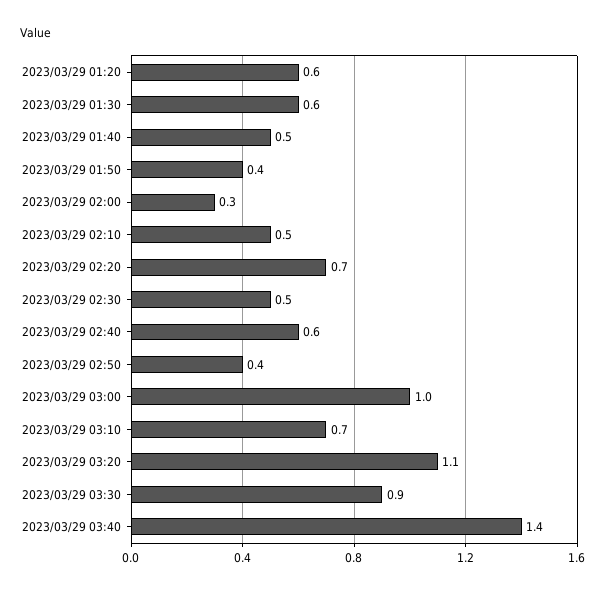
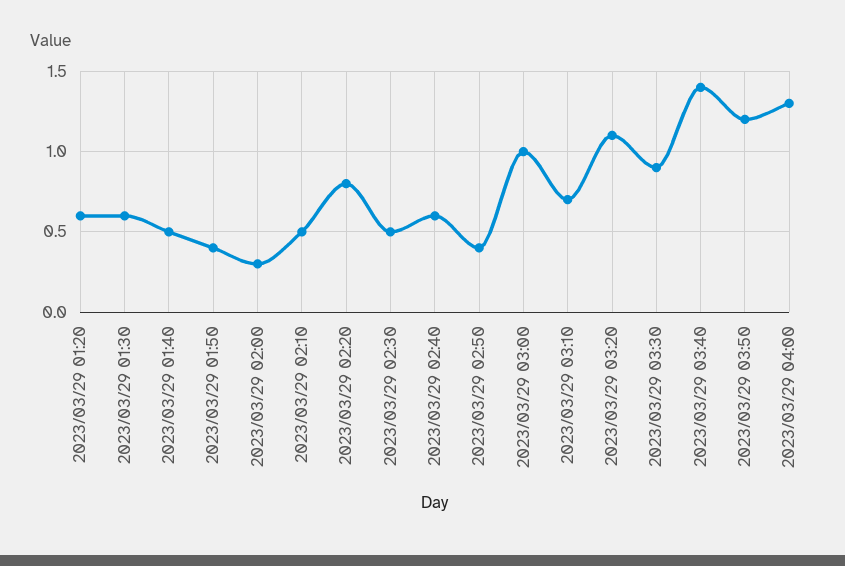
2023/03/29 02:20: 0.7 -> 0.8
2023/03/29 03:50: none -> 1.2
2023/03/29 04:00: none -> 1.3

